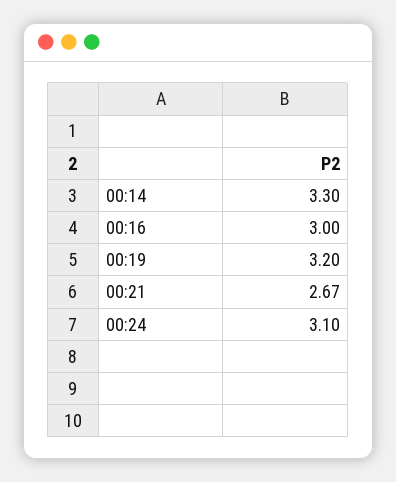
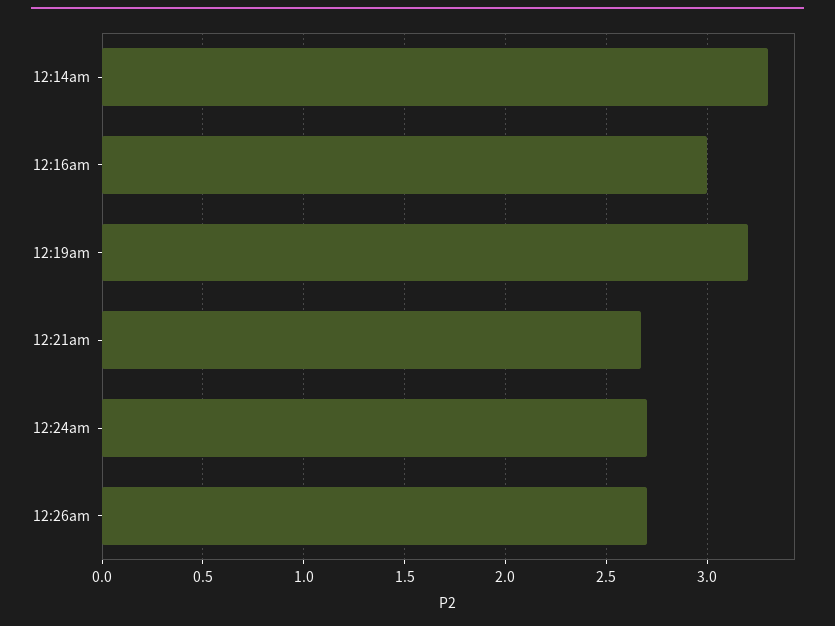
00:24: 3.1 -> 2.7
12:26am: none -> 2.7

